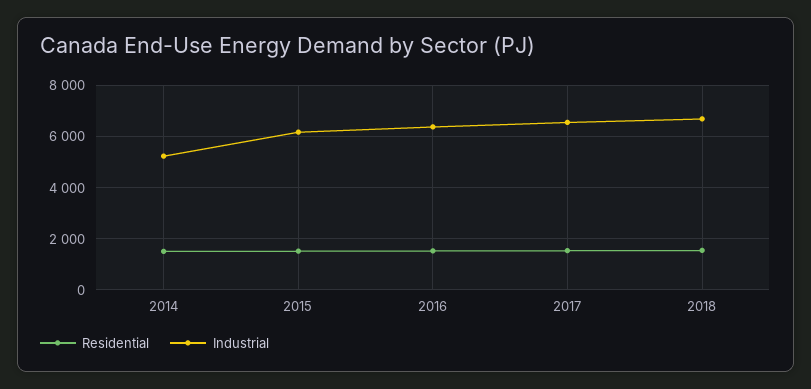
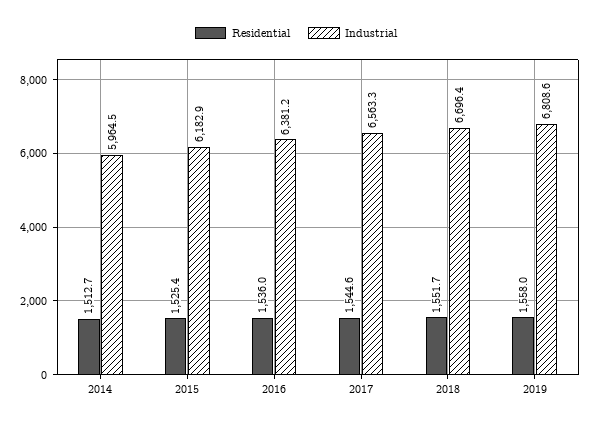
Industrial, 2014: 5250 -> 5964.5
Residential, 2019: none -> 1558
Industrial, 2019: none -> 6808.6

